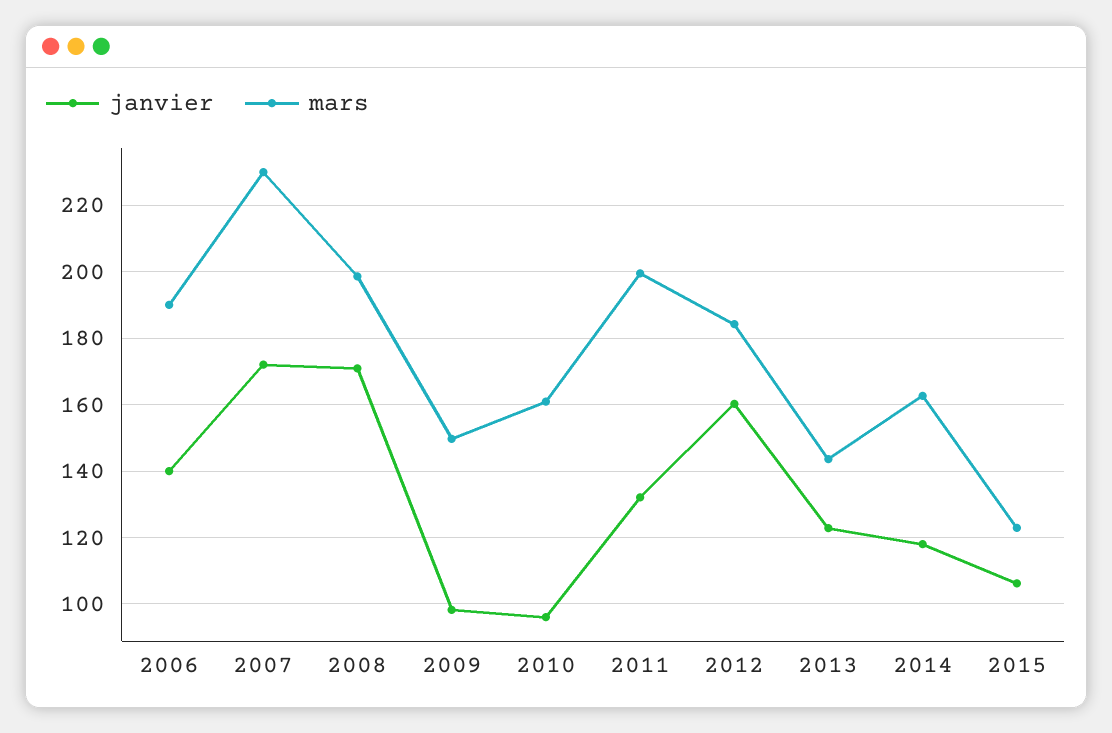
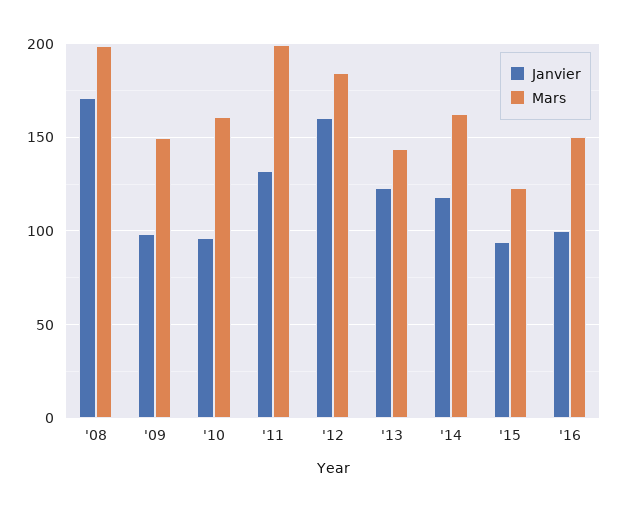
janvier, 2006: 140 -> none
mars, 2006: 190 -> none
janvier, 2007: 172 -> none
mars, 2007: 230 -> none
janvier, 2015: 106 -> 95
janvier, '16: none -> 100
mars, '16: none -> 150

